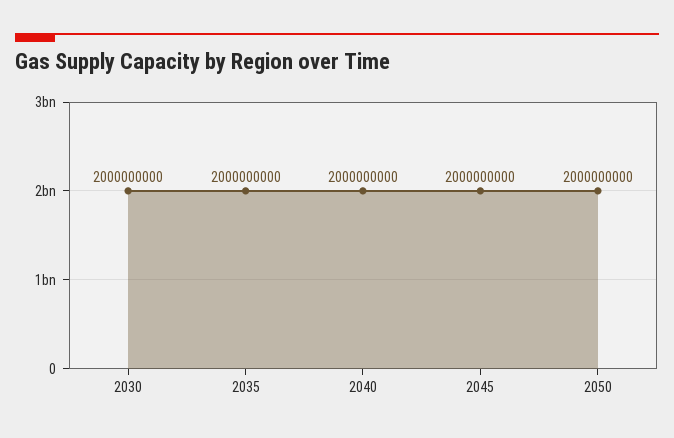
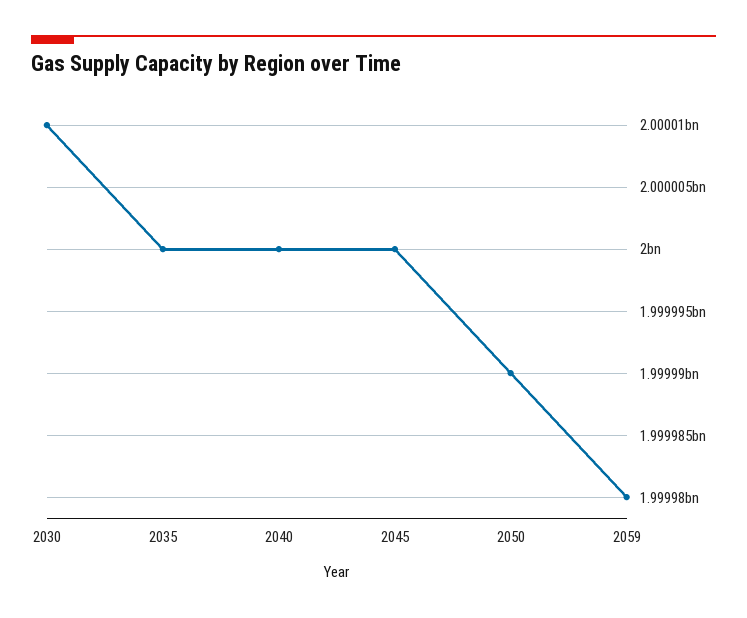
2030: 2000000000 -> 2000010000
2050: 2000000000 -> 1999990000
2059: none -> 1999980000

